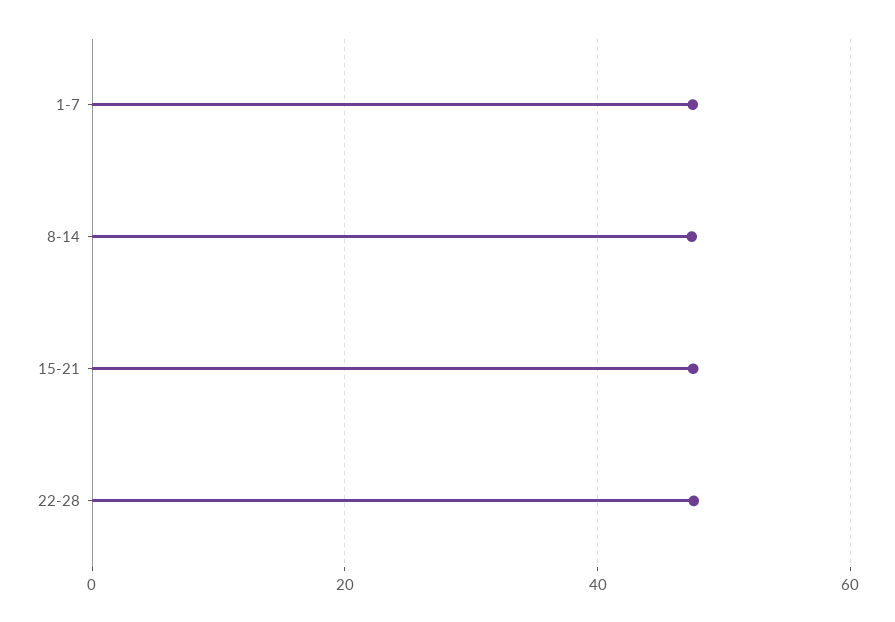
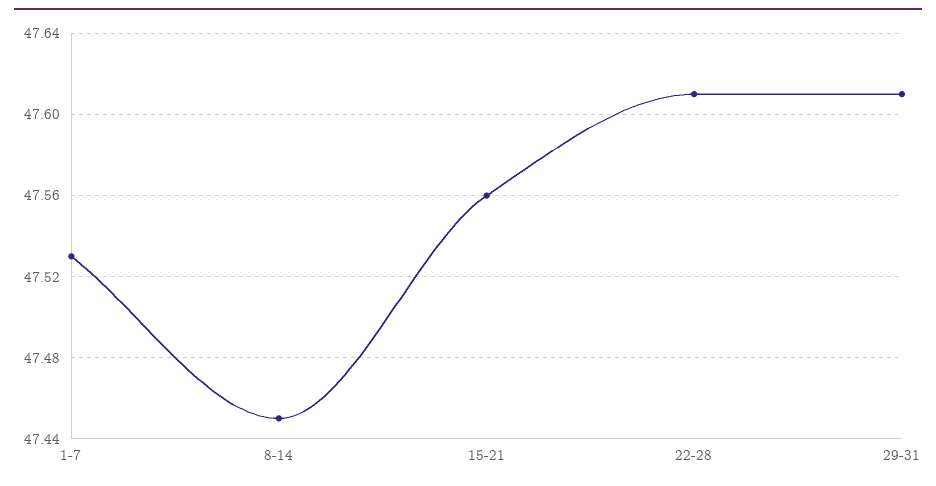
29-31: none -> 47.61

